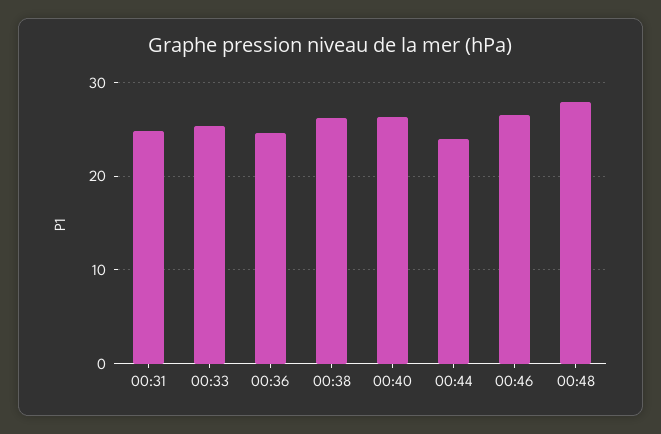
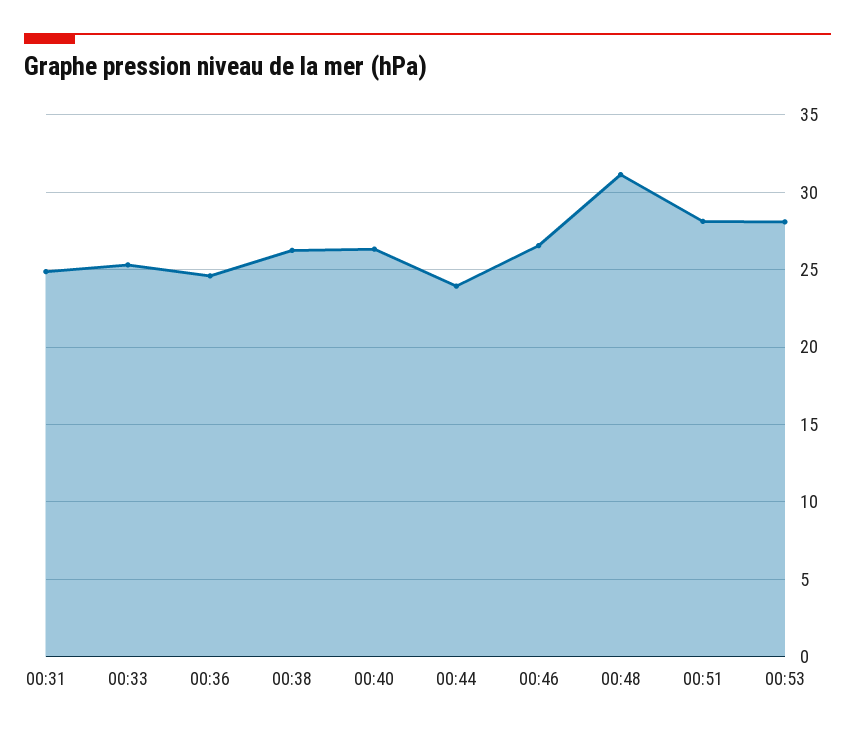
00:48: 28 -> 31
00:51: none -> 28
00:53: none -> 28

